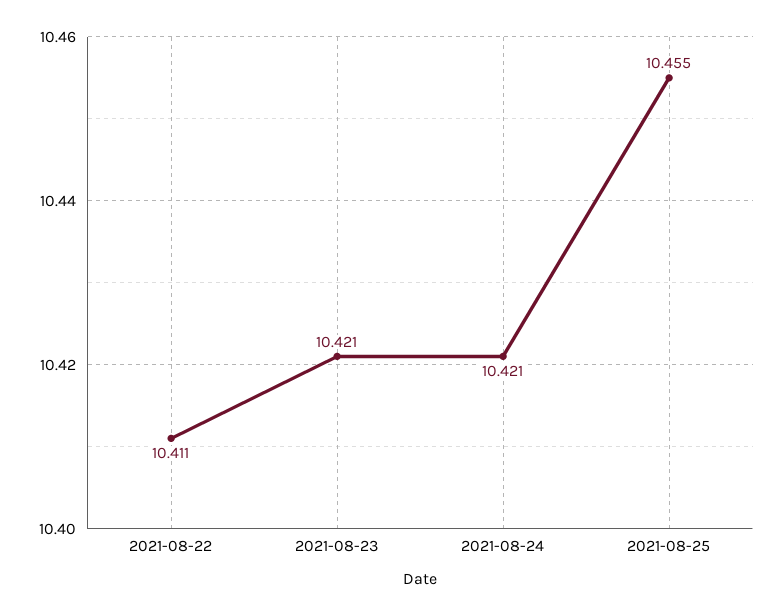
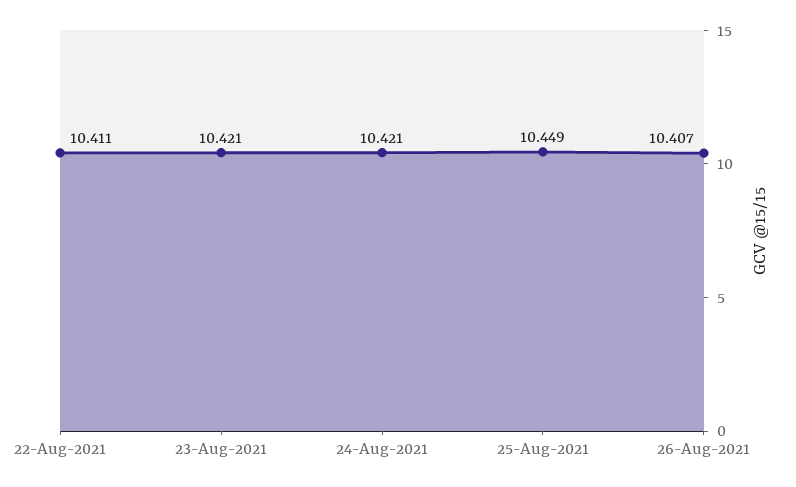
2021-08-25: 10.455 -> 10.449
26-Aug-2021: none -> 10.407

